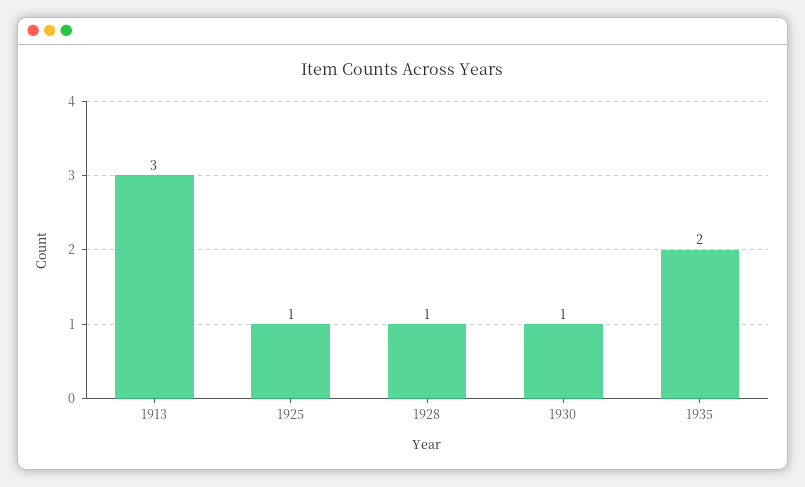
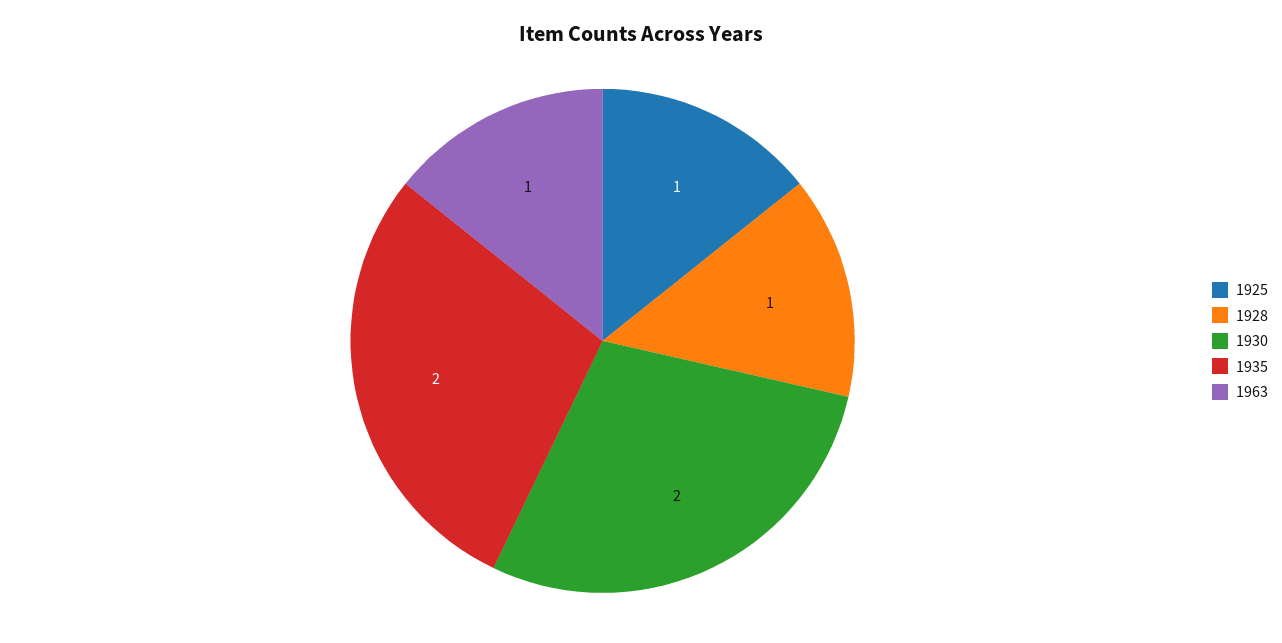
1913: 3 -> none
1930: 1 -> 2
1963: none -> 1

